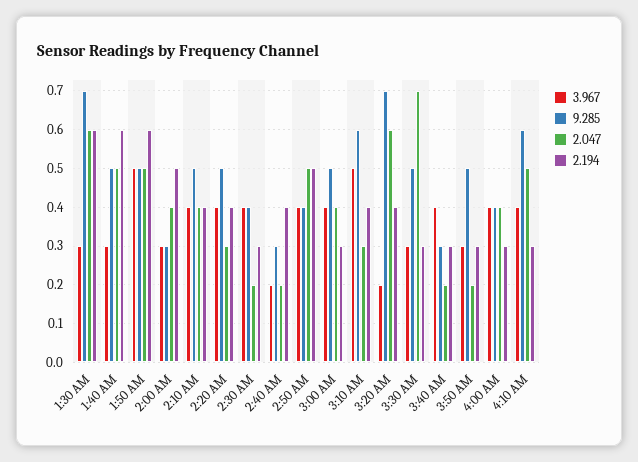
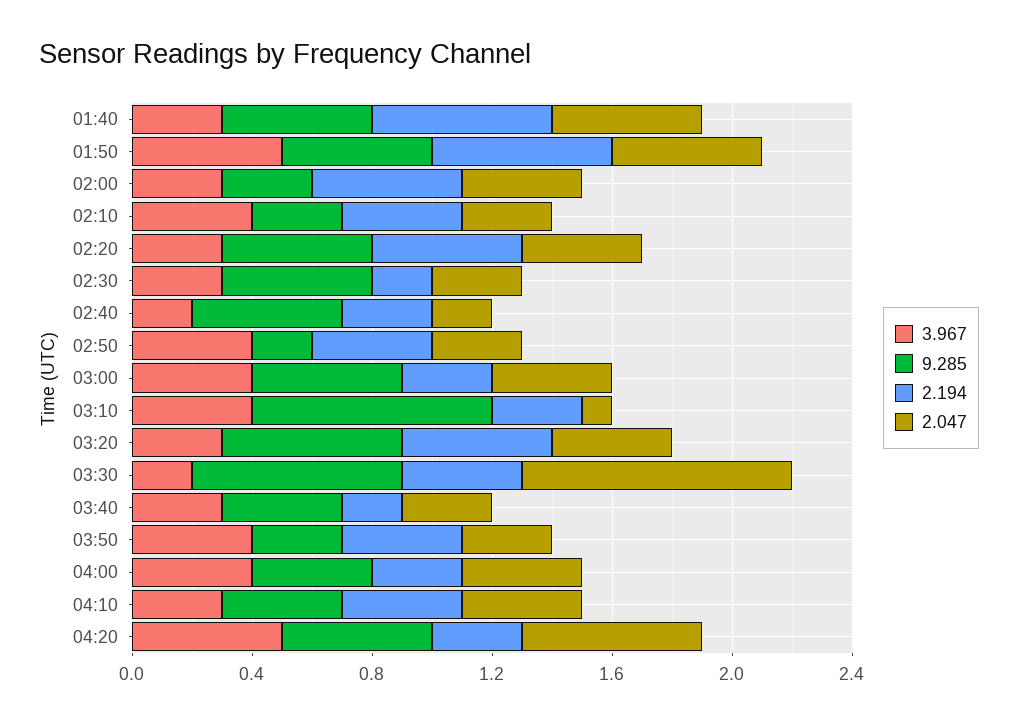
3.967, 1:30 AM: 0.3 -> none
9.285, 1:30 AM: 0.7 -> none
2.047, 1:30 AM: 0.6 -> none
2.194, 1:30 AM: 0.6 -> none
9.285, 2:10 AM: 0.5 -> 0.3
2.047, 2:10 AM: 0.4 -> 0.3
3.967, 2:20 AM: 0.4 -> 0.3
2.047, 2:20 AM: 0.3 -> 0.4
2.194, 2:20 AM: 0.4 -> 0.5
3.967, 2:30 AM: 0.4 -> 0.3
9.285, 2:30 AM: 0.4 -> 0.5
2.047, 2:30 AM: 0.2 -> 0.3
2.194, 2:30 AM: 0.3 -> 0.2
9.285, 2:40 AM: 0.3 -> 0.5
2.194, 2:40 AM: 0.4 -> 0.3
9.285, 2:50 AM: 0.4 -> 0.2
2.047, 2:50 AM: 0.5 -> 0.3
2.194, 2:50 AM: 0.5 -> 0.4
3.967, 3:10 AM: 0.5 -> 0.4
9.285, 3:10 AM: 0.6 -> 0.8
2.047, 3:10 AM: 0.3 -> 0.1
2.194, 3:10 AM: 0.4 -> 0.3
3.967, 3:20 AM: 0.2 -> 0.3
9.285, 3:20 AM: 0.7 -> 0.6
2.047, 3:20 AM: 0.6 -> 0.4
2.194, 3:20 AM: 0.4 -> 0.5
3.967, 3:30 AM: 0.3 -> 0.2
9.285, 3:30 AM: 0.5 -> 0.7
2.047, 3:30 AM: 0.7 -> 0.9
2.194, 3:30 AM: 0.3 -> 0.4
3.967, 3:40 AM: 0.4 -> 0.3
9.285, 3:40 AM: 0.3 -> 0.4
2.047, 3:40 AM: 0.2 -> 0.3
2.194, 3:40 AM: 0.3 -> 0.2
3.967, 3:50 AM: 0.3 -> 0.4
9.285, 3:50 AM: 0.5 -> 0.3
2.047, 3:50 AM: 0.2 -> 0.3
2.194, 3:50 AM: 0.3 -> 0.4
3.967, 4:10 AM: 0.4 -> 0.3
9.285, 4:10 AM: 0.6 -> 0.4
2.047, 4:10 AM: 0.5 -> 0.4
2.194, 4:10 AM: 0.3 -> 0.4
3.967, 04:20: none -> 0.5
9.285, 04:20: none -> 0.5
2.194, 04:20: none -> 0.3
2.047, 04:20: none -> 0.6

